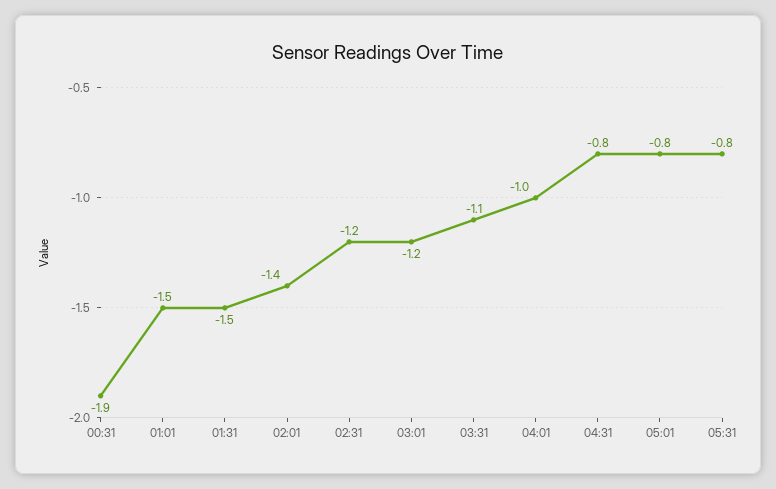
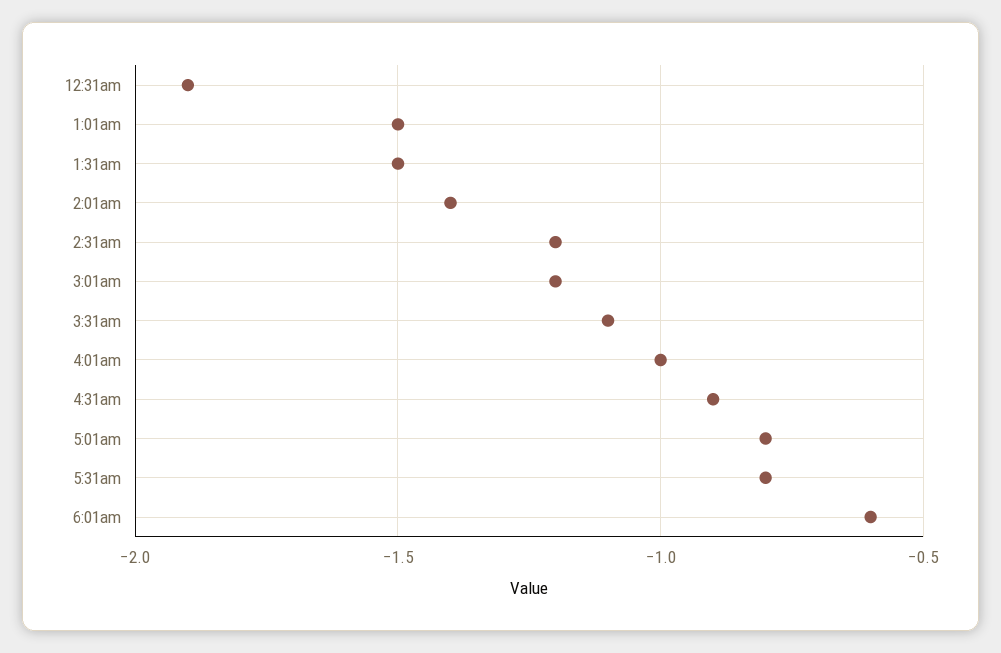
04:31: -0.8 -> -0.9
6:01am: none -> -0.6

